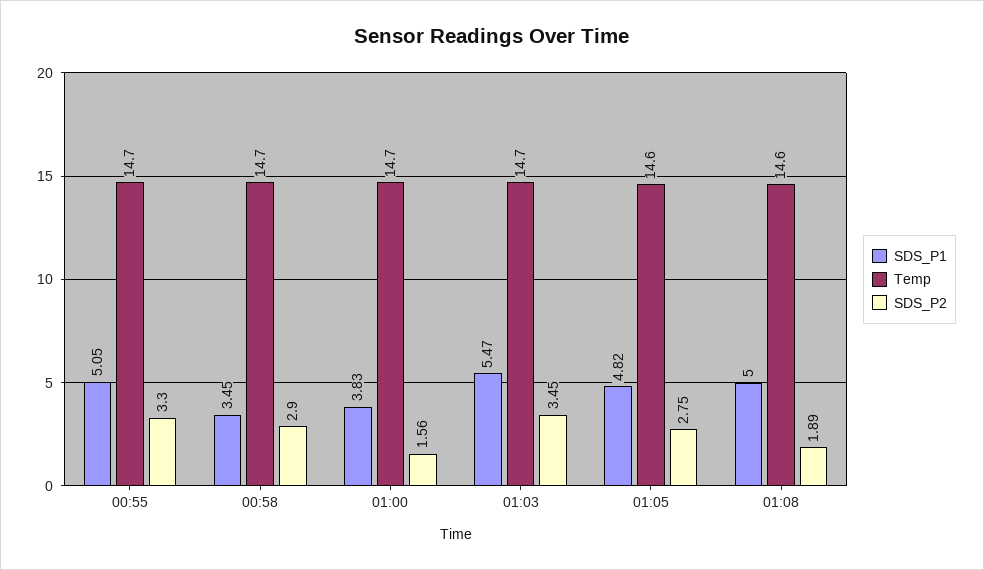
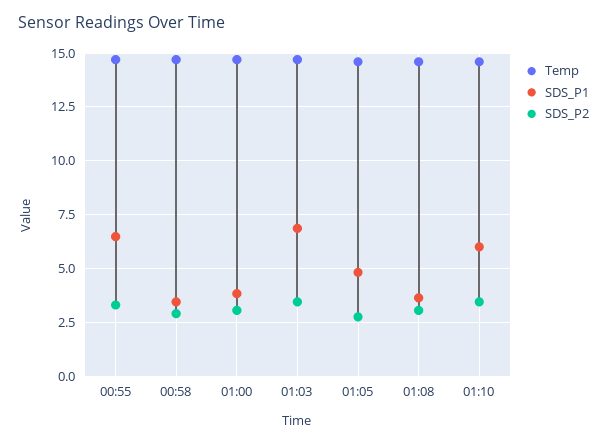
SDS_P1, 00:55: 5.05 -> 6.5
SDS_P2, 01:00: 1.56 -> 3
SDS_P1, 01:03: 5.47 -> 7
SDS_P1, 01:08: 5 -> 3.5
SDS_P2, 01:08: 1.89 -> 3
Temp, 01:10: none -> 14.5
SDS_P1, 01:10: none -> 6
SDS_P2, 01:10: none -> 3.5

